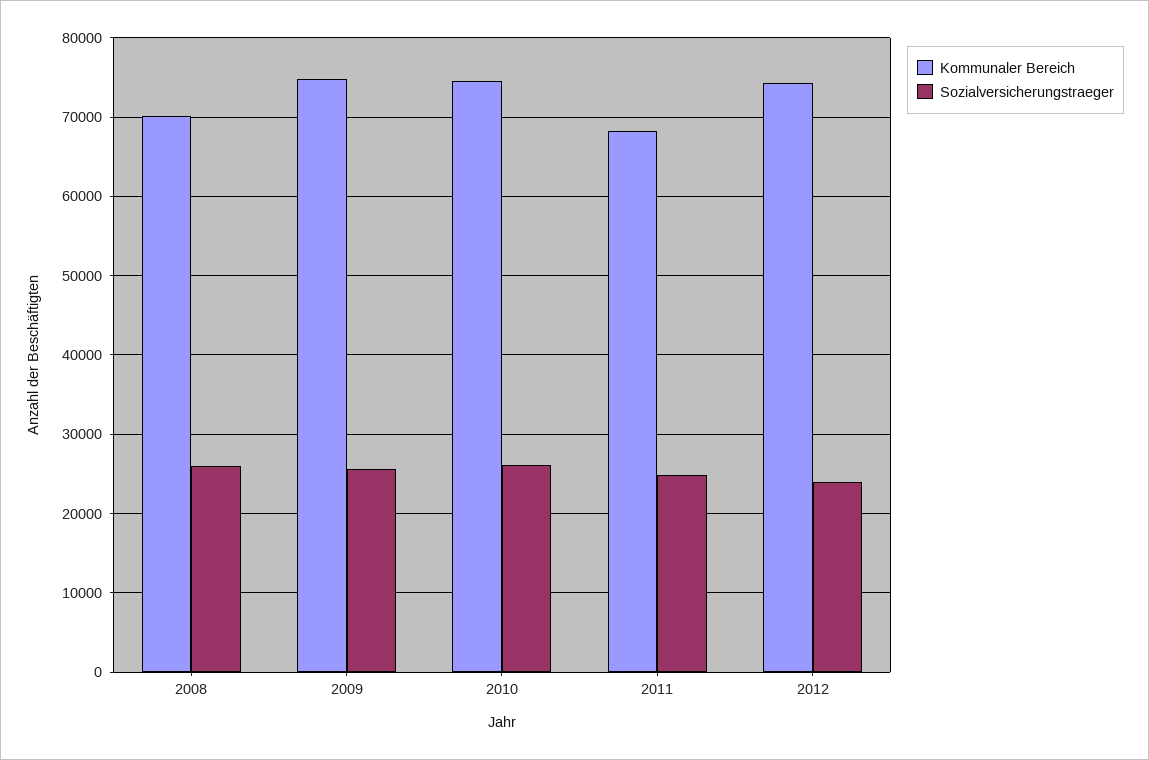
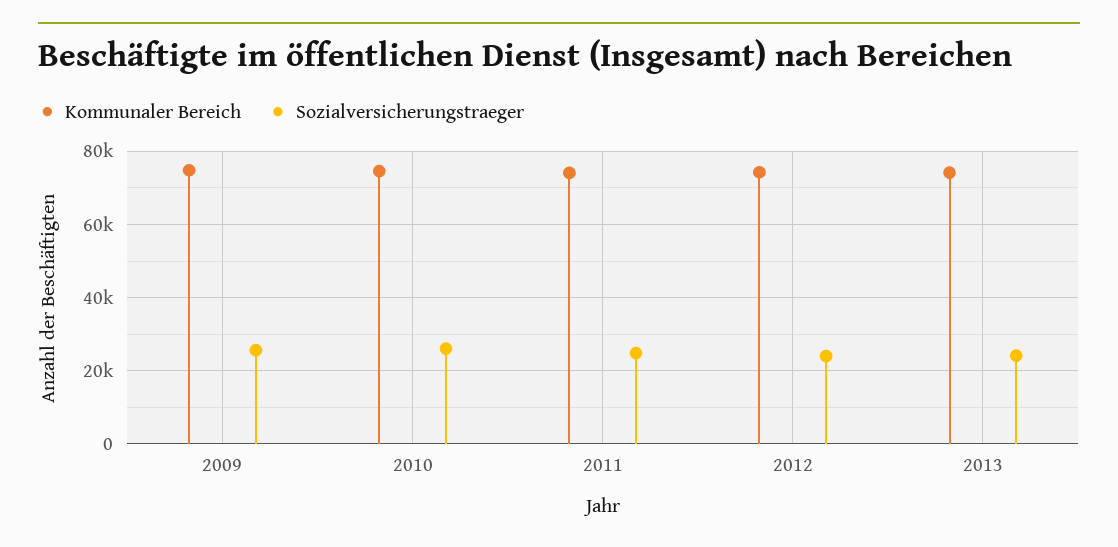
Kommunaler Bereich, 2008: 70000 -> none
Sozialversicherungstraeger, 2008: 26000 -> none
Kommunaler Bereich, 2011: 68000 -> 74000
Kommunaler Bereich, 2013: none -> 74000
Sozialversicherungstraeger, 2013: none -> 24000

